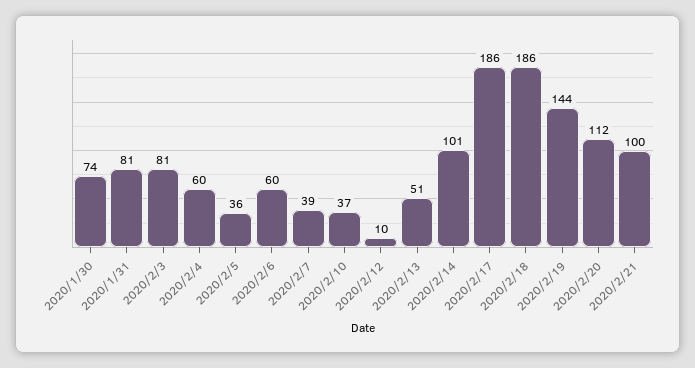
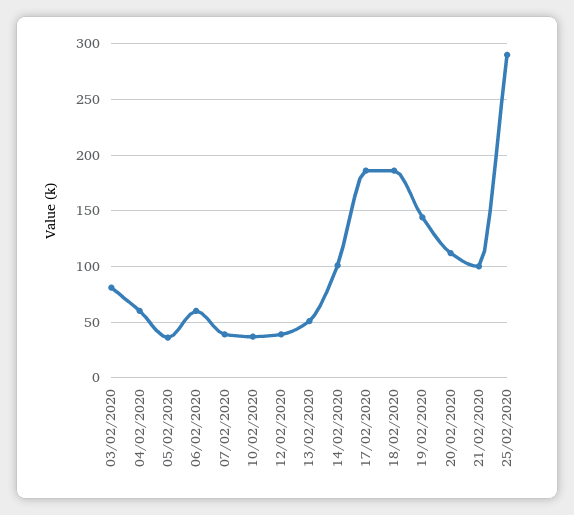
2020/1/30: 74 -> none
2020/1/31: 81 -> none
2020/2/12: 10 -> 40
25/02/2020: none -> 290

